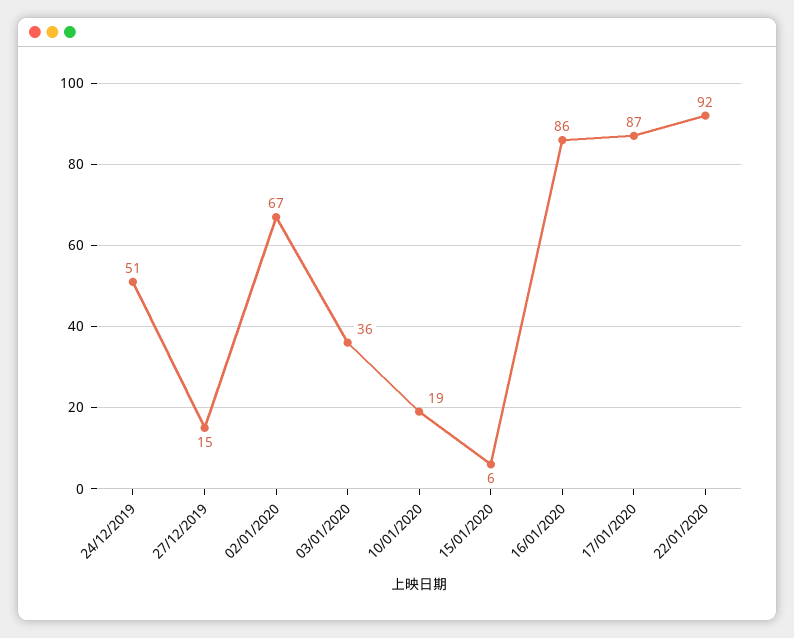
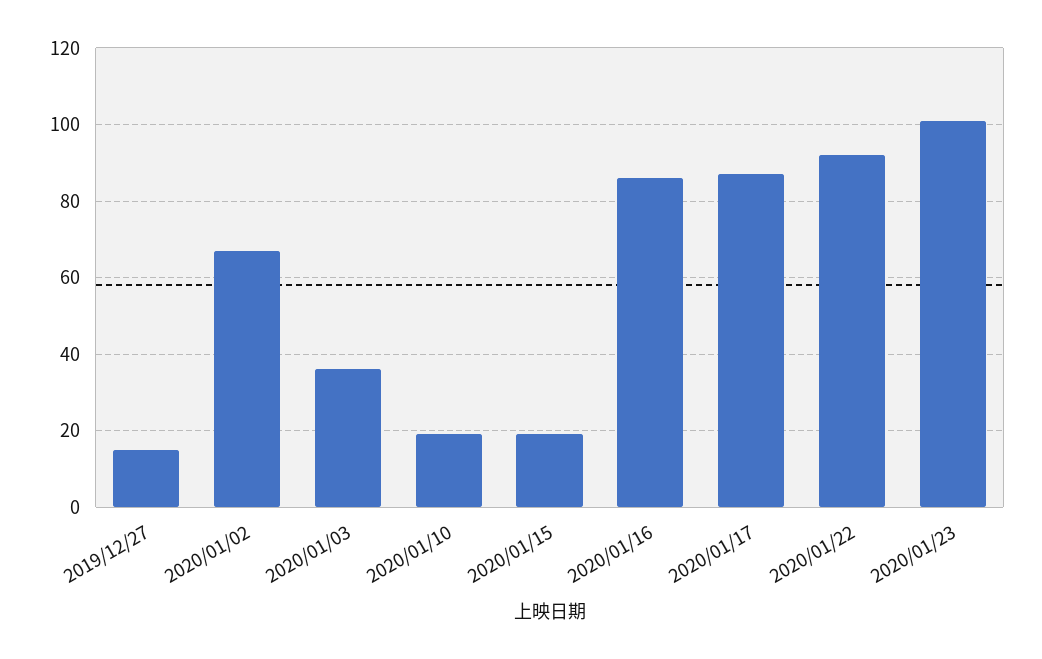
24/12/2019: 51 -> none
15/01/2020: 6 -> 20
2020/01/23: none -> 100

